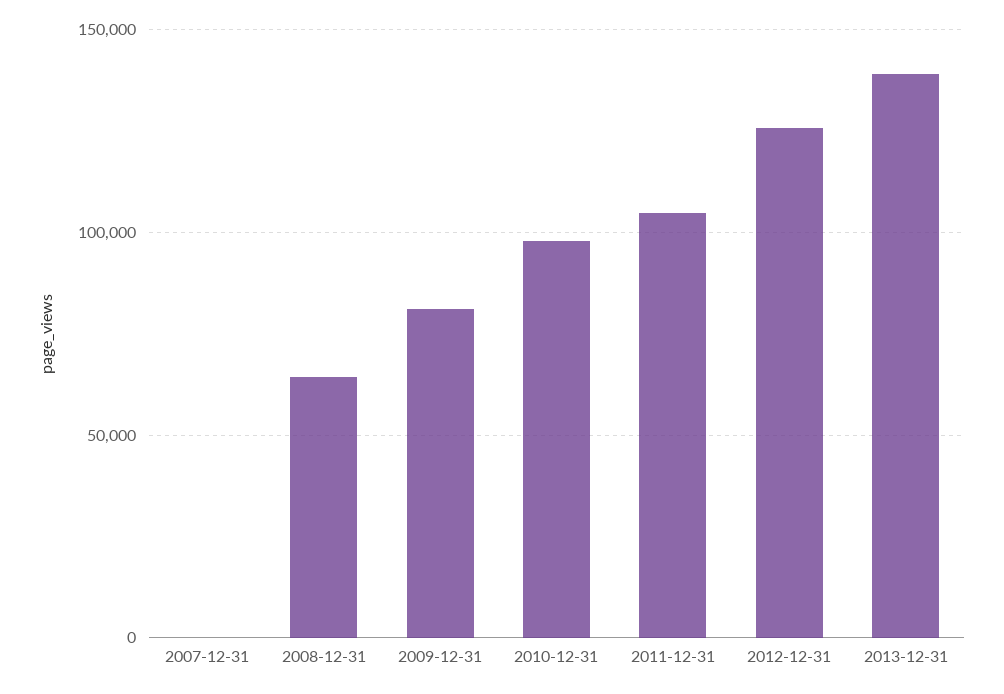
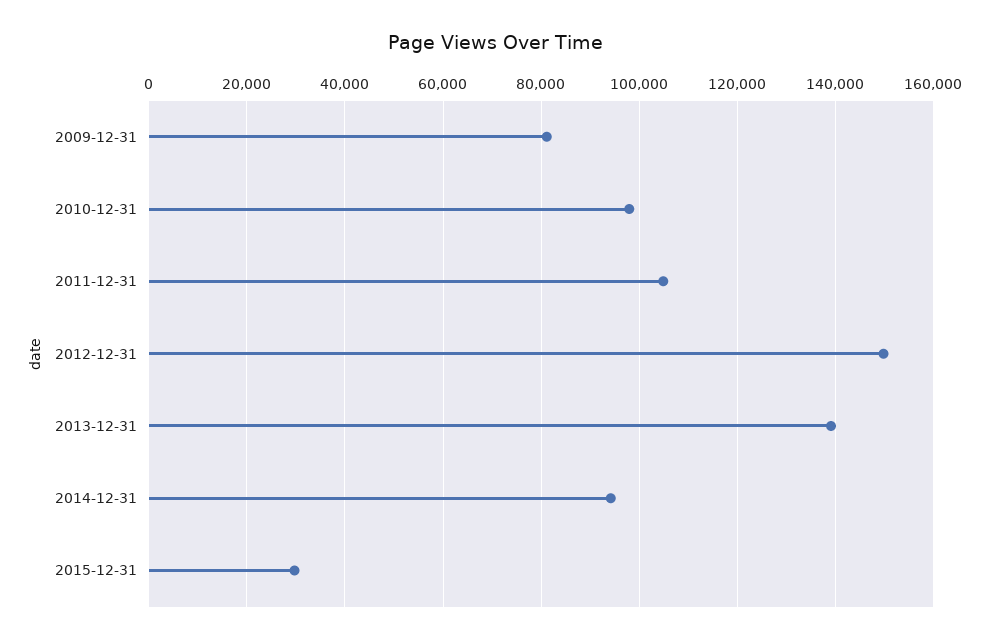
2007-12-31: 0 -> none
2008-12-31: 65000 -> none
2012-12-31: 125000 -> 150000
2014-12-31: none -> 94000
2015-12-31: none -> 30000

